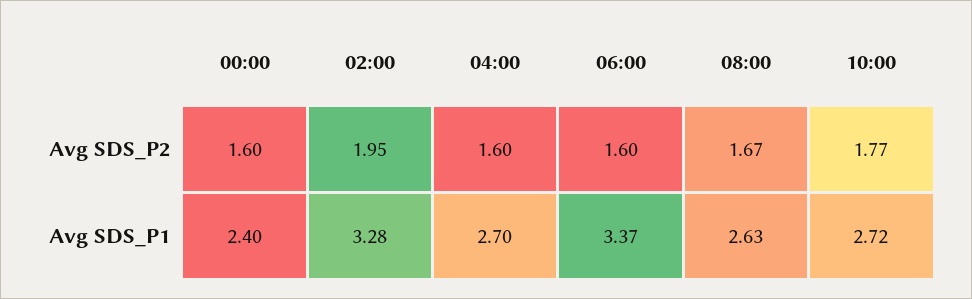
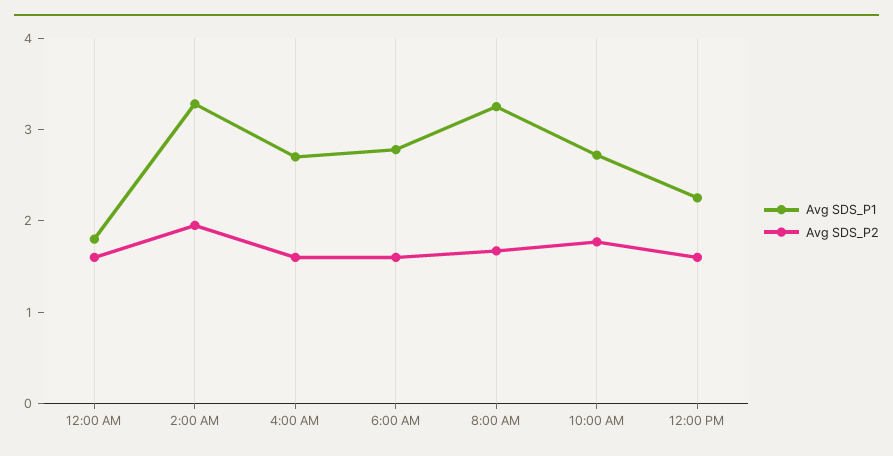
Avg SDS_P1, 00:00: 2.4 -> 1.8
Avg SDS_P1, 06:00: 3.37 -> 2.8
Avg SDS_P1, 08:00: 2.63 -> 3.2
Avg SDS_P1, 12:00 PM: none -> 2.2
Avg SDS_P2, 12:00 PM: none -> 1.6

